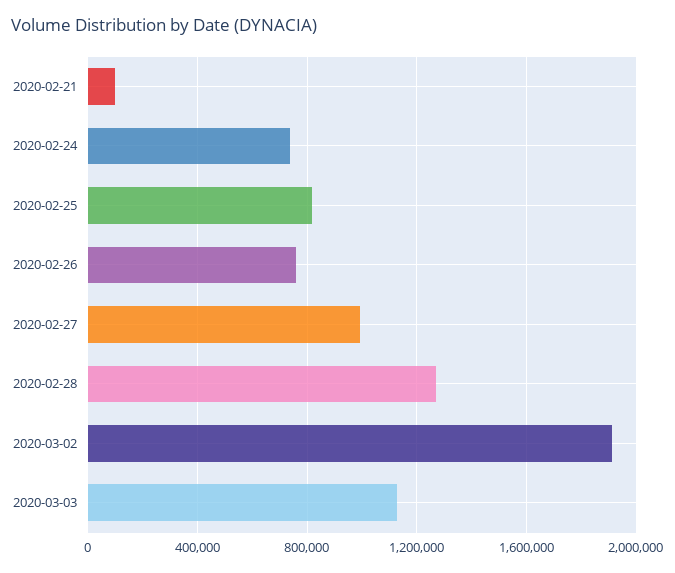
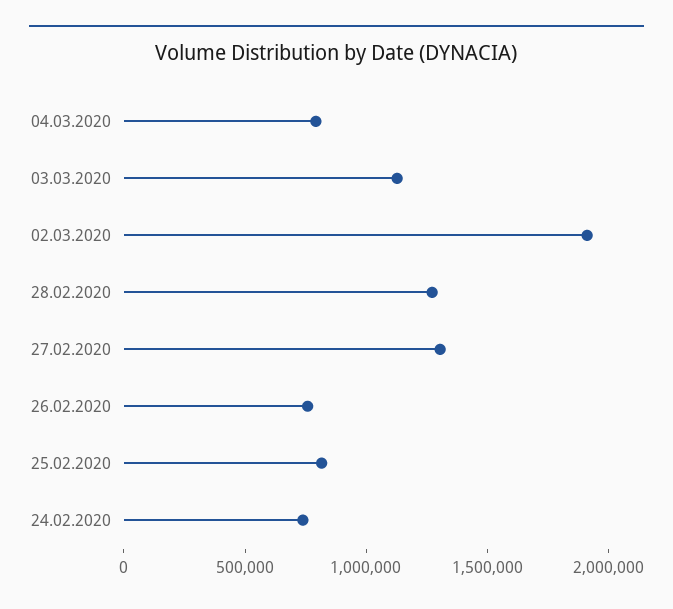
2020-02-21: 100000 -> none
2020-02-27: 1000000 -> 1300000
04.03.2020: none -> 800000

